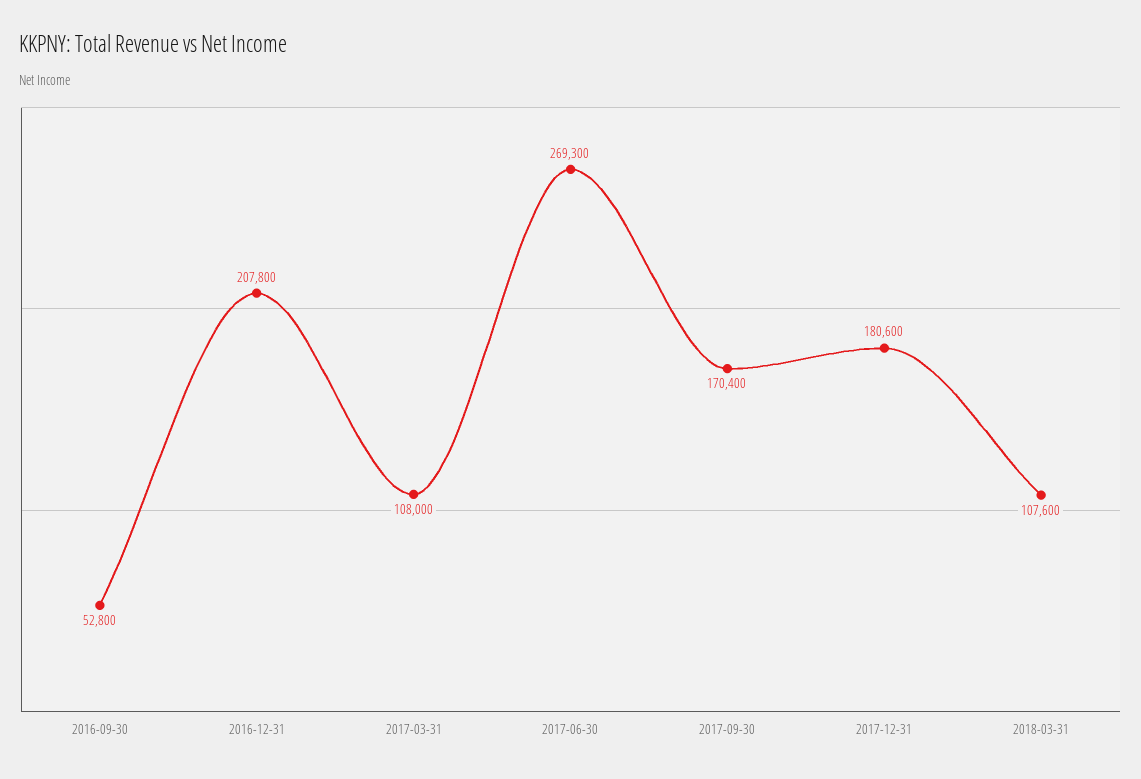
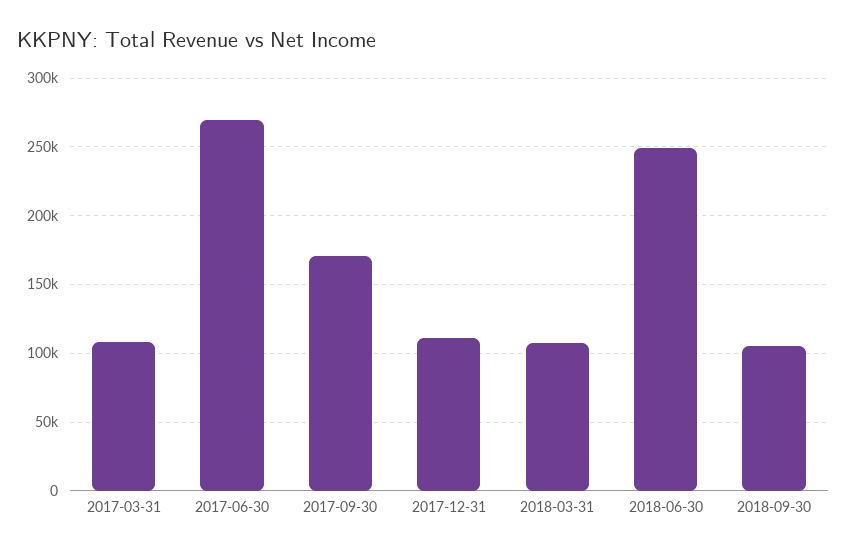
2016-09-30: 52800 -> none
2016-12-31: 207800 -> none
2017-12-31: 180600 -> 110000
2018-06-30: none -> 250000
2018-09-30: none -> 105000

